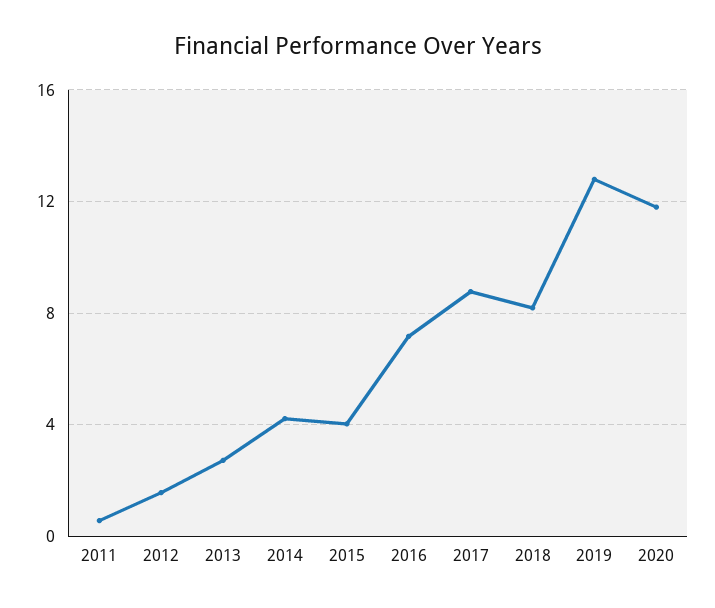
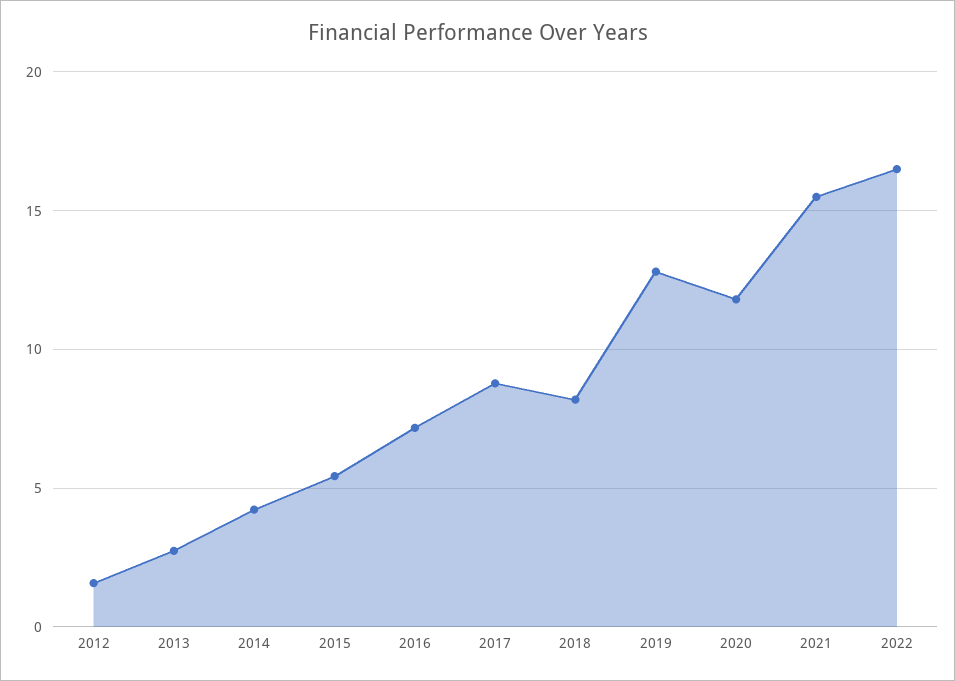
2011: 0.5 -> none
2015: 4 -> 5.5
2021: none -> 15.5
2022: none -> 16.5

